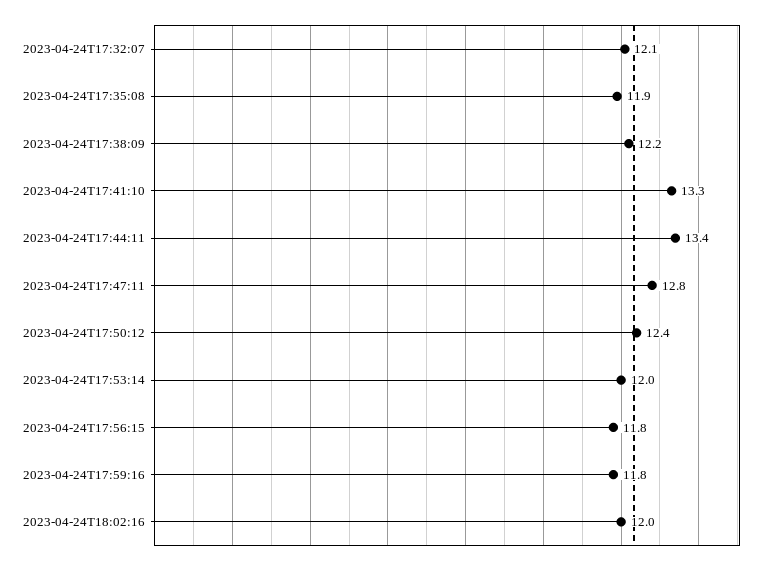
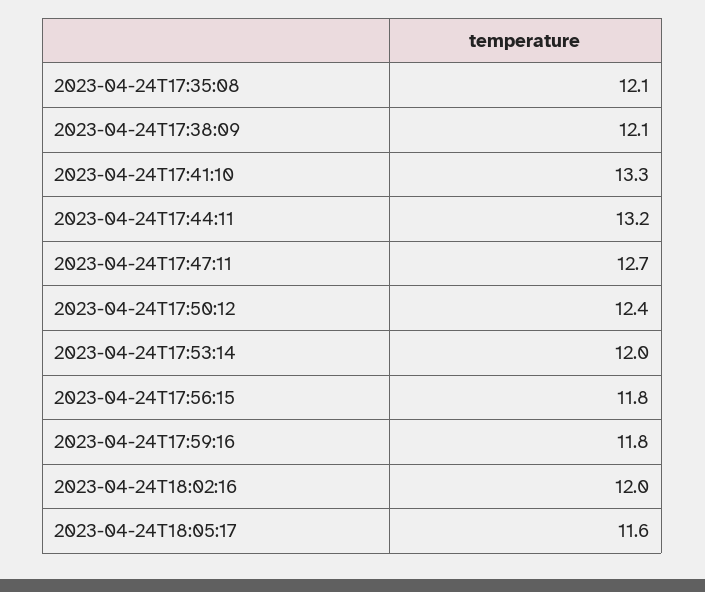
2023-04-24T17:32:07: 12.1 -> none
2023-04-24T17:35:08: 11.9 -> 12.1
2023-04-24T17:38:09: 12.2 -> 12.1
2023-04-24T17:44:11: 13.4 -> 13.2
2023-04-24T17:47:11: 12.8 -> 12.7
2023-04-24T18:05:17: none -> 11.6

